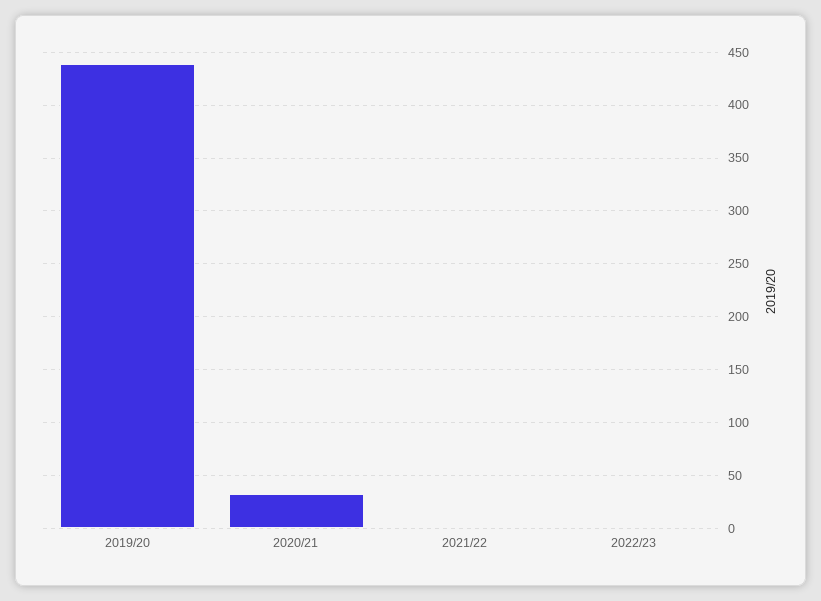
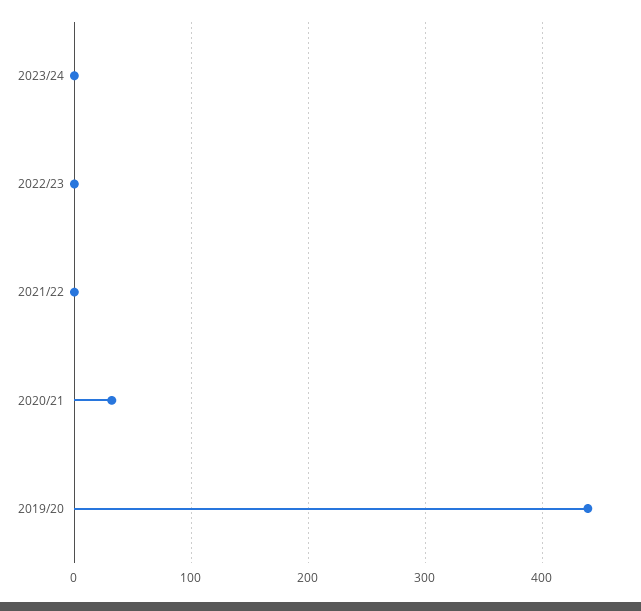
2023/24: none -> 0

